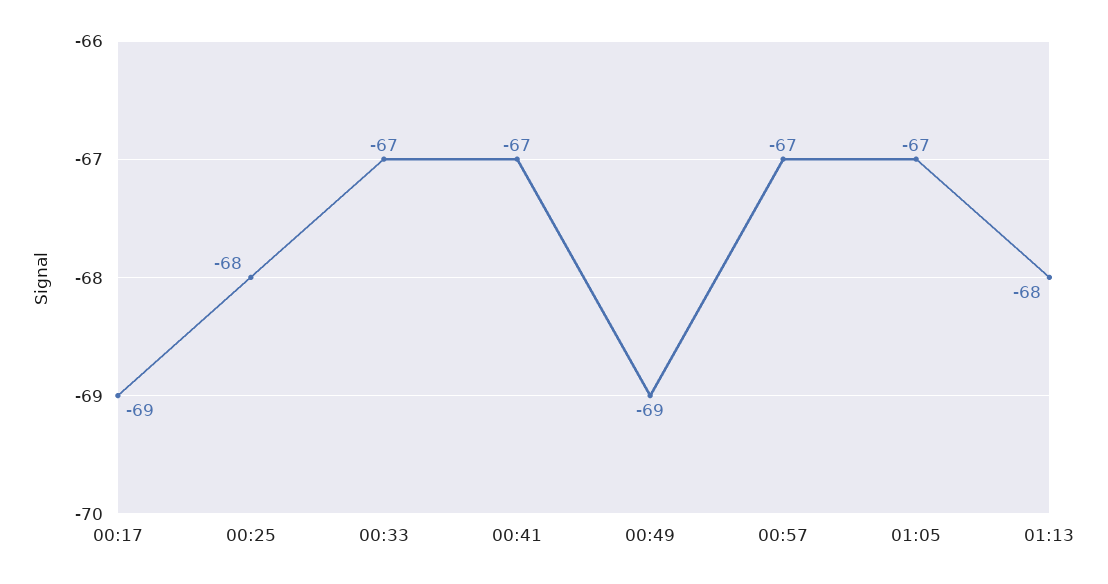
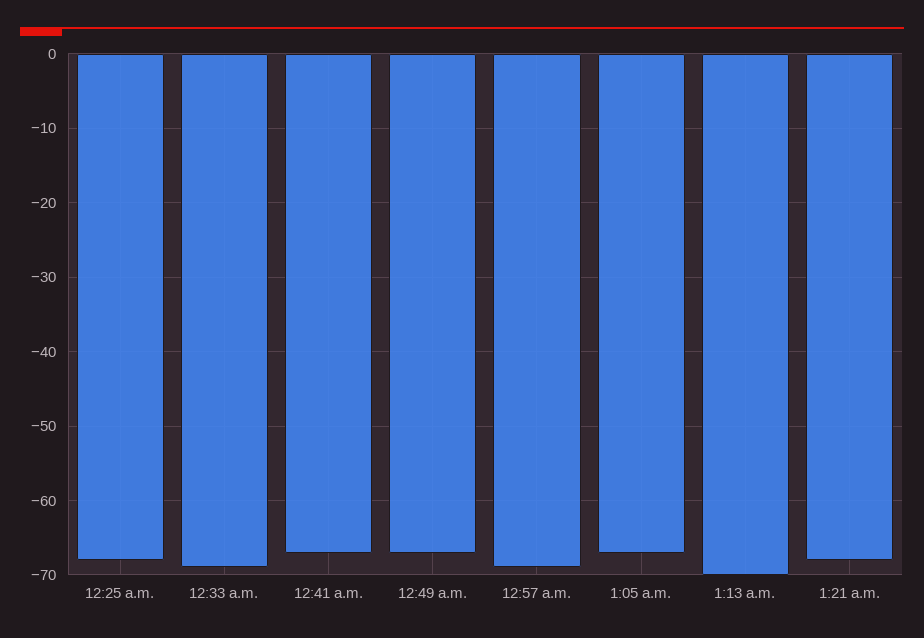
00:17: -69 -> none
00:33: -67 -> -69
00:49: -69 -> -67
00:57: -67 -> -69
01:13: -68 -> -70
1:21 a.m.: none -> -68

